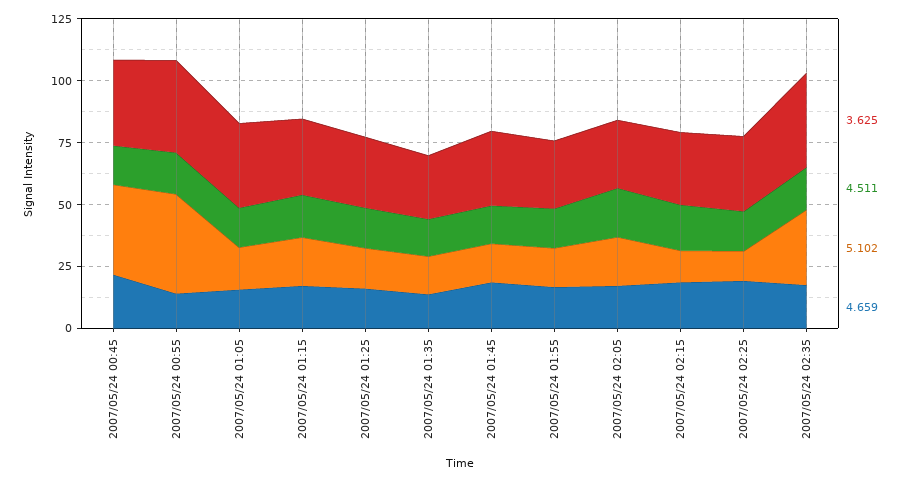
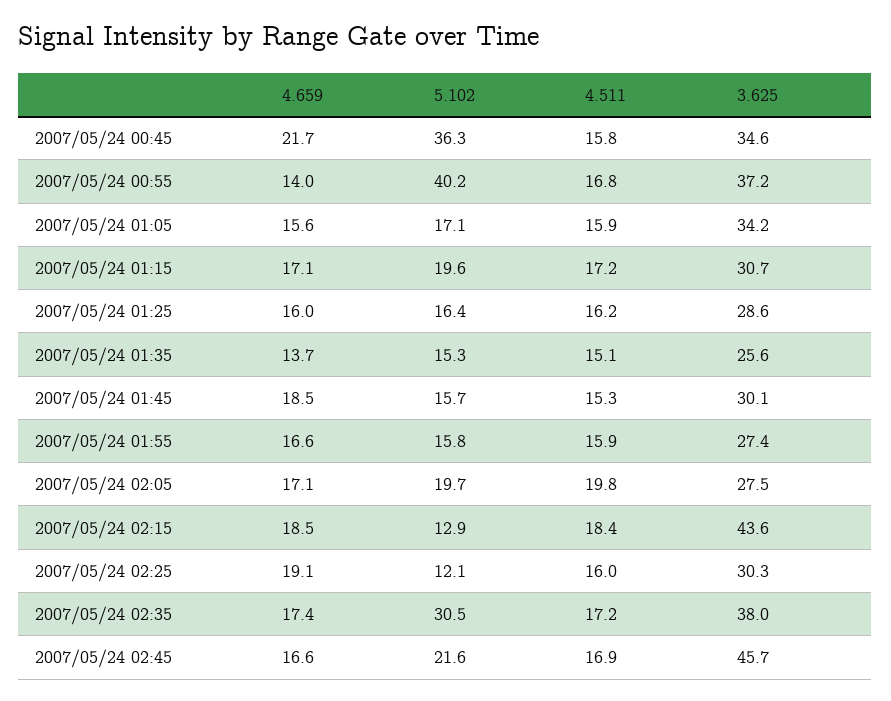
3.625, 2007/05/24 02:15: 30 -> 43.6
4.659, 2007/05/24 02:45: none -> 16.6
5.102, 2007/05/24 02:45: none -> 21.6
4.511, 2007/05/24 02:45: none -> 16.9
3.625, 2007/05/24 02:45: none -> 45.7

